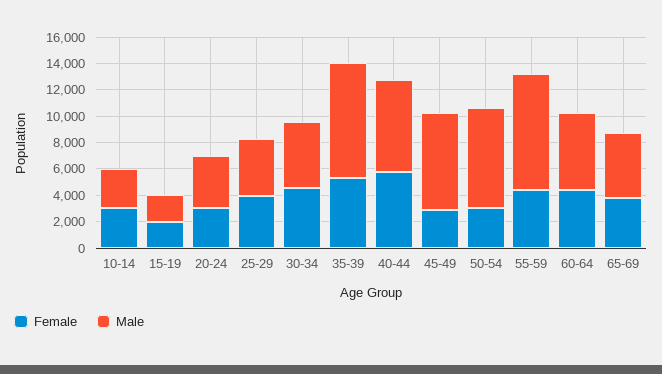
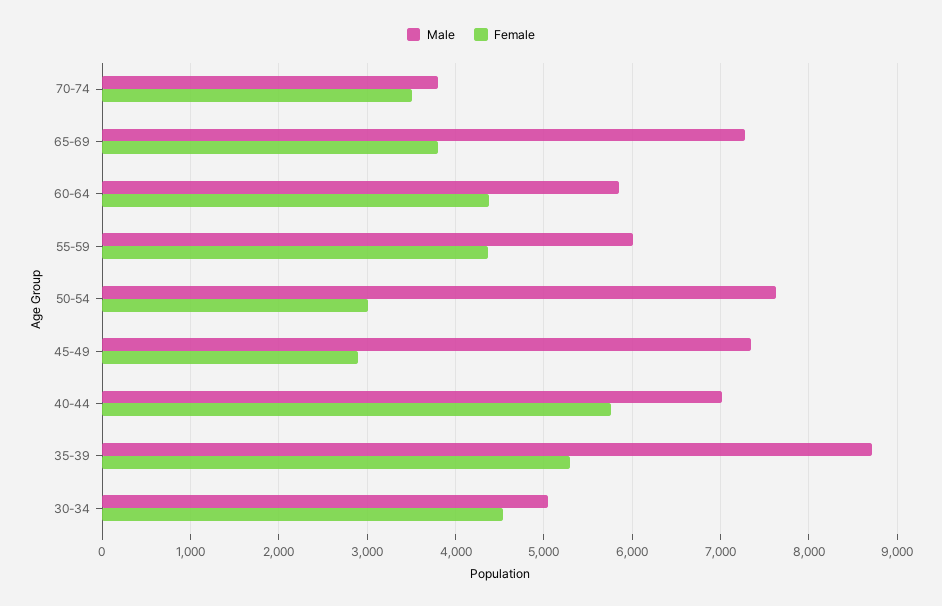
Female, 10-14: 3000 -> none
Male, 10-14: 3000 -> none
Female, 15-19: 2000 -> none
Male, 15-19: 2000 -> none
Female, 20-24: 3000 -> none
Male, 20-24: 4000 -> none
Female, 25-29: 4000 -> none
Male, 25-29: 4000 -> none
Male, 55-59: 9000 -> 6000
Male, 65-69: 5000 -> 7300
Male, 70-74: none -> 3800
Female, 70-74: none -> 3500

